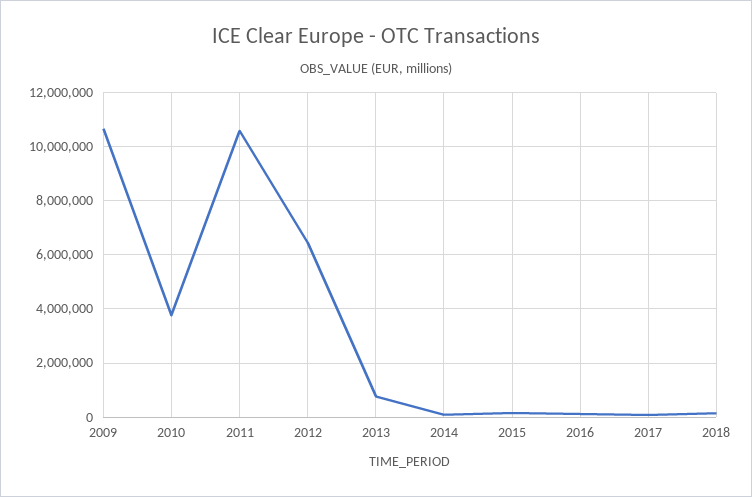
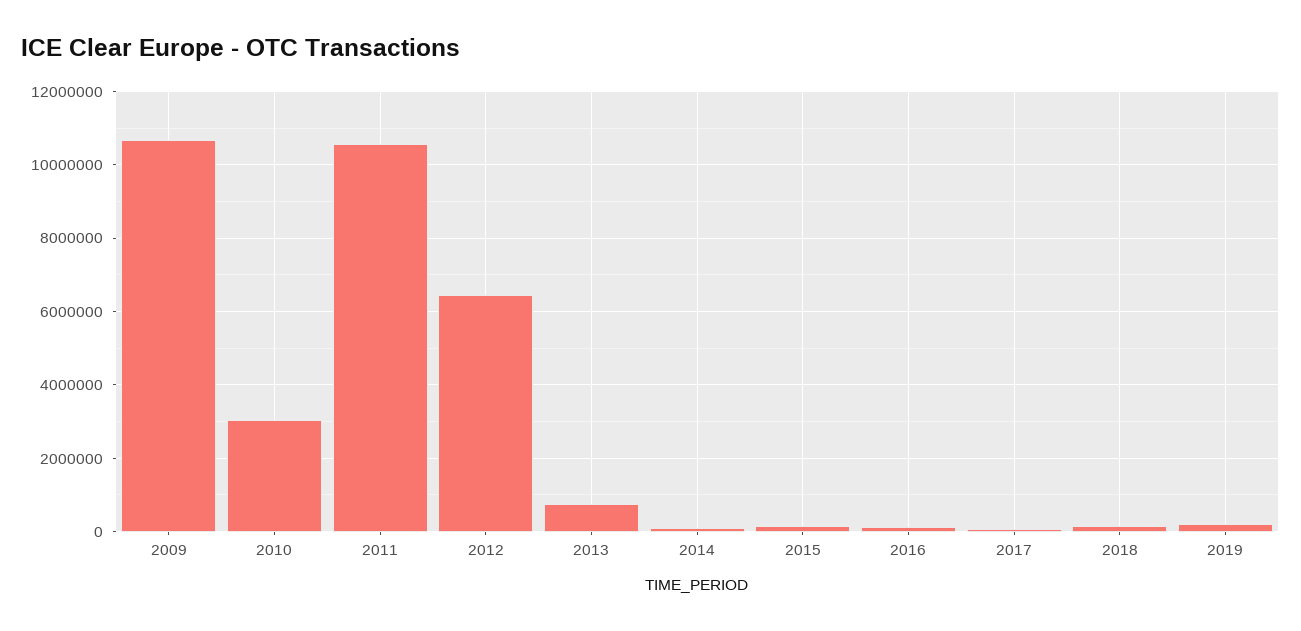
2010: 3750000 -> 3000000
2019: none -> 200000

